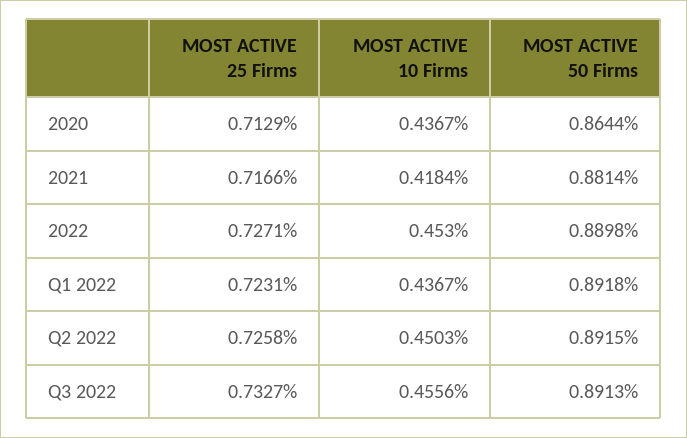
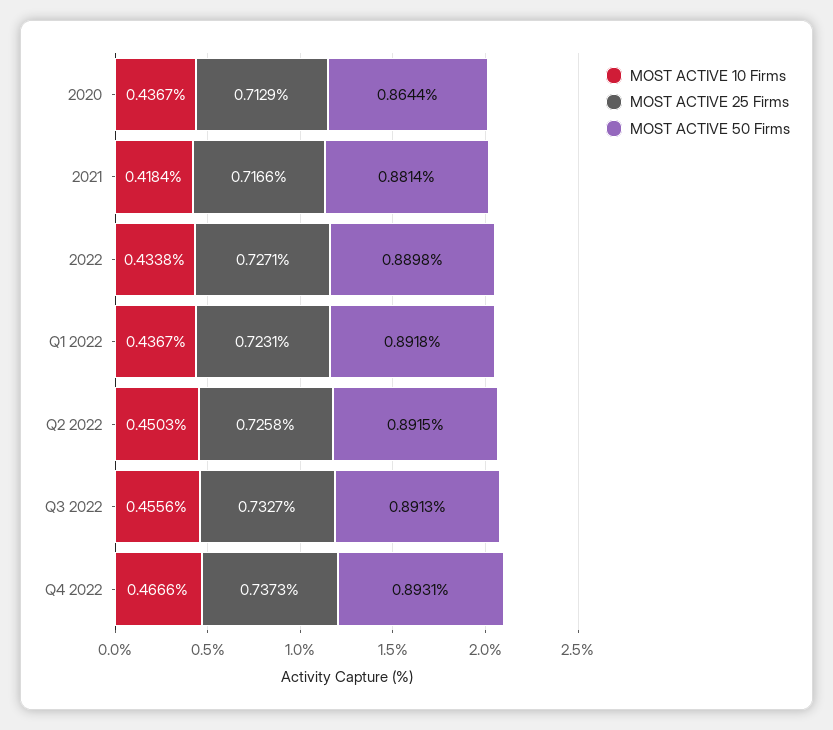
MOST ACTIVE 10 Firms, 2022: 0.453 -> 0.4338
MOST ACTIVE 10 Firms, Q4 2022: none -> 0.4666
MOST ACTIVE 25 Firms, Q4 2022: none -> 0.7373
MOST ACTIVE 50 Firms, Q4 2022: none -> 0.8931

